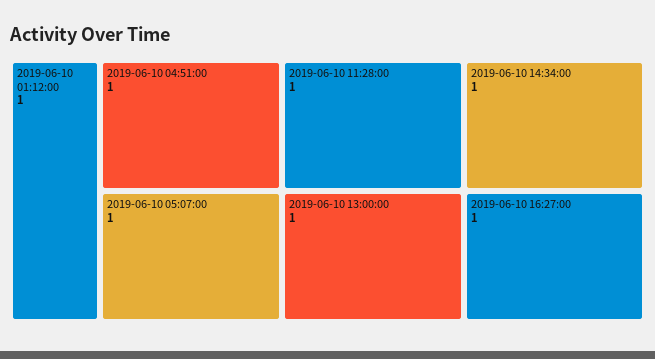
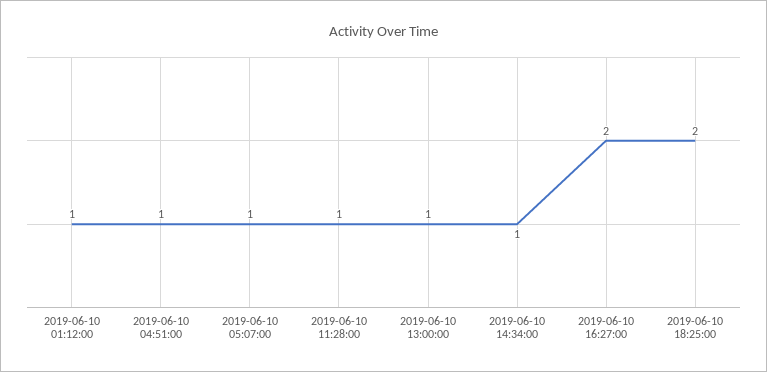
2019-06-10 16:27:00: 1 -> 2
2019-06-10 18:25:00: none -> 2

